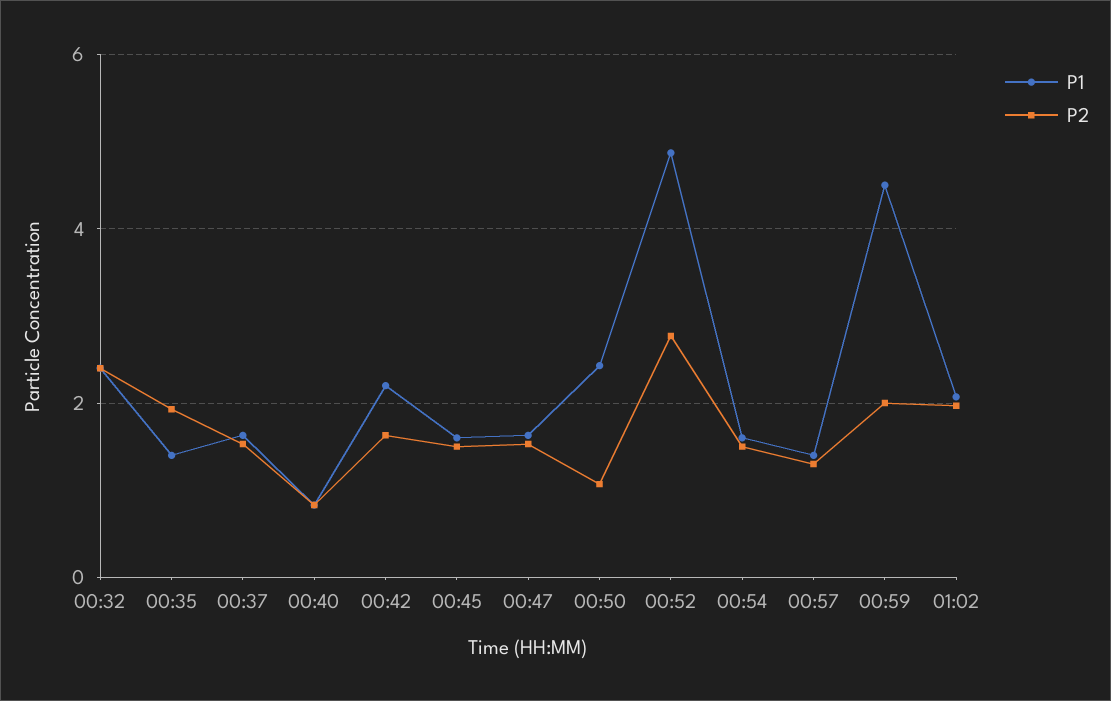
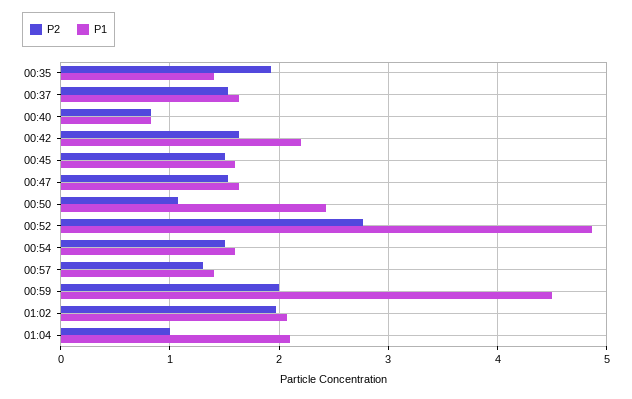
P1, 00:32: 2.4 -> none
P2, 00:32: 2.4 -> none
P2, 01:04: none -> 1
P1, 01:04: none -> 2.1

